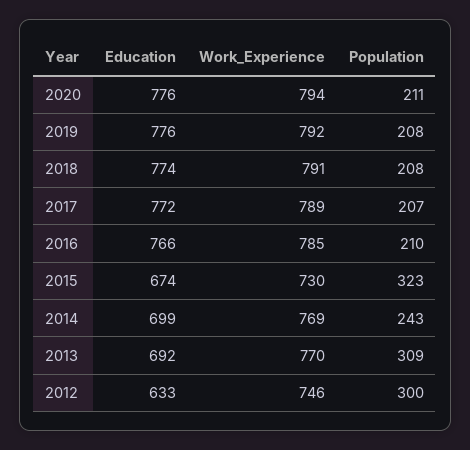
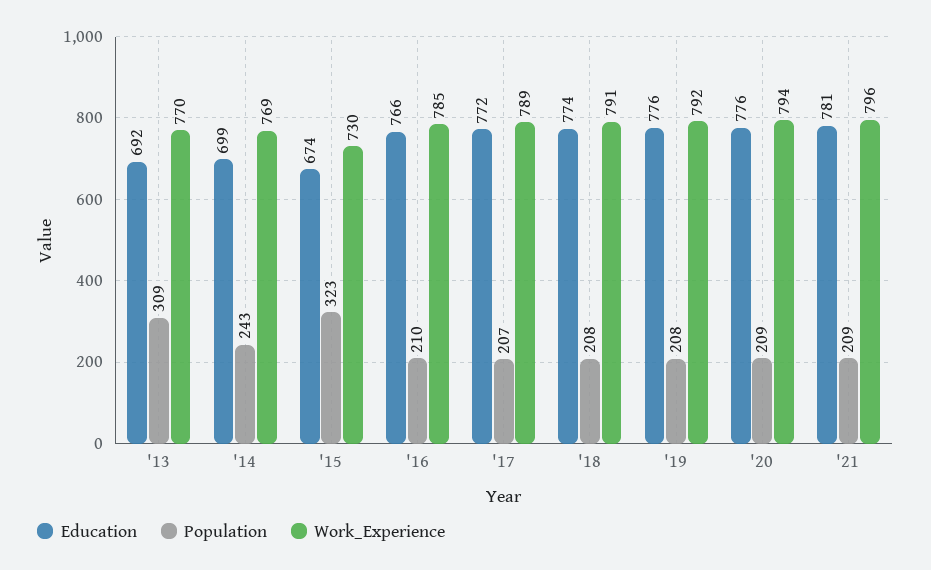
Population, 2020: 211 -> 209
Education, 2012: 633 -> none
Work_Experience, 2012: 746 -> none
Population, 2012: 300 -> none
Education, '21: none -> 781
Population, '21: none -> 209
Work_Experience, '21: none -> 796

